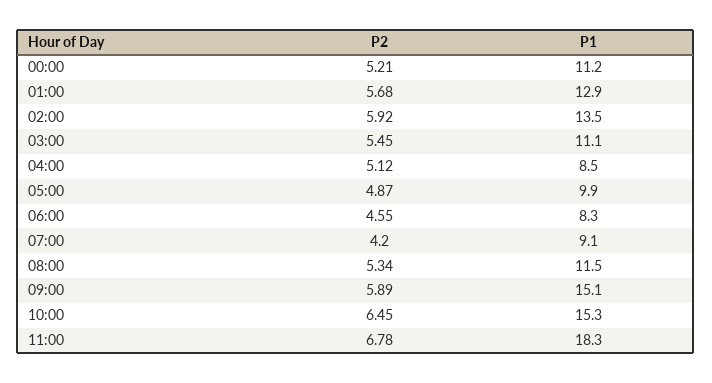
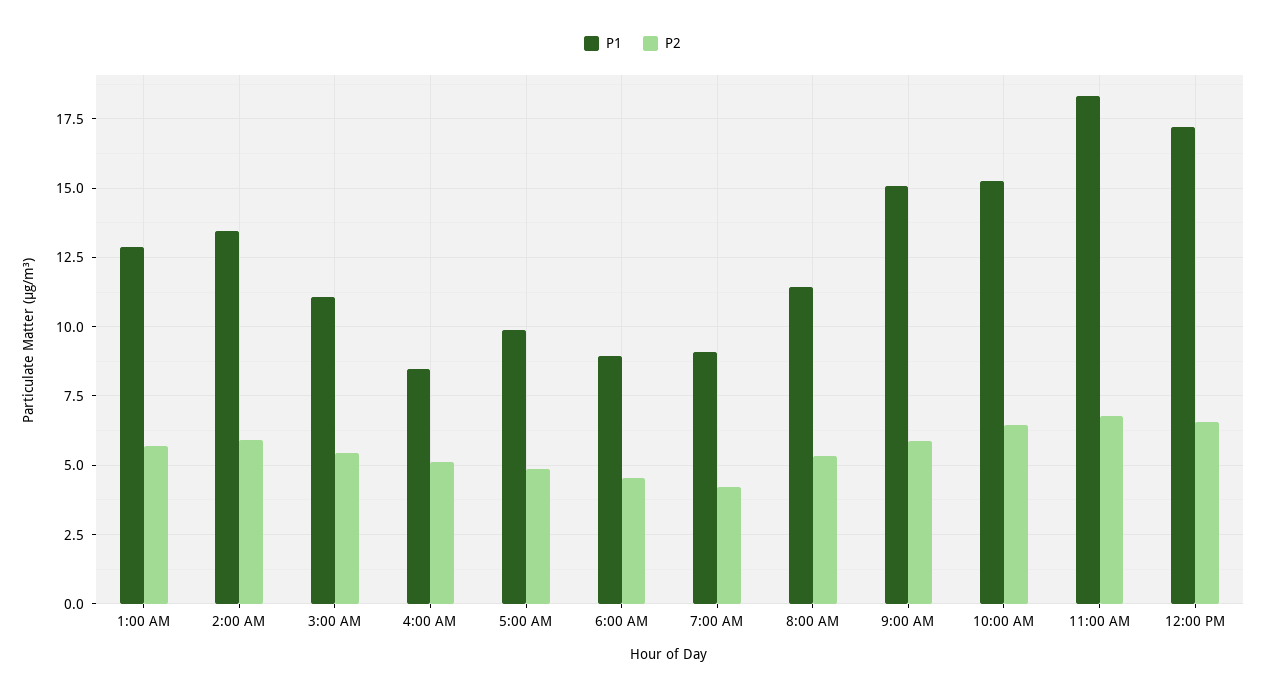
P2, 00:00: 5.21 -> none
P1, 00:00: 11.2 -> none
P1, 06:00: 8.3 -> 9
P1, 12:00 PM: none -> 17.25
P2, 12:00 PM: none -> 6.5

